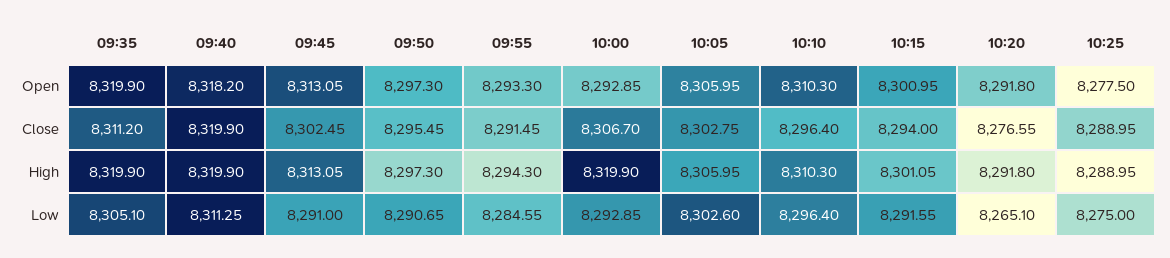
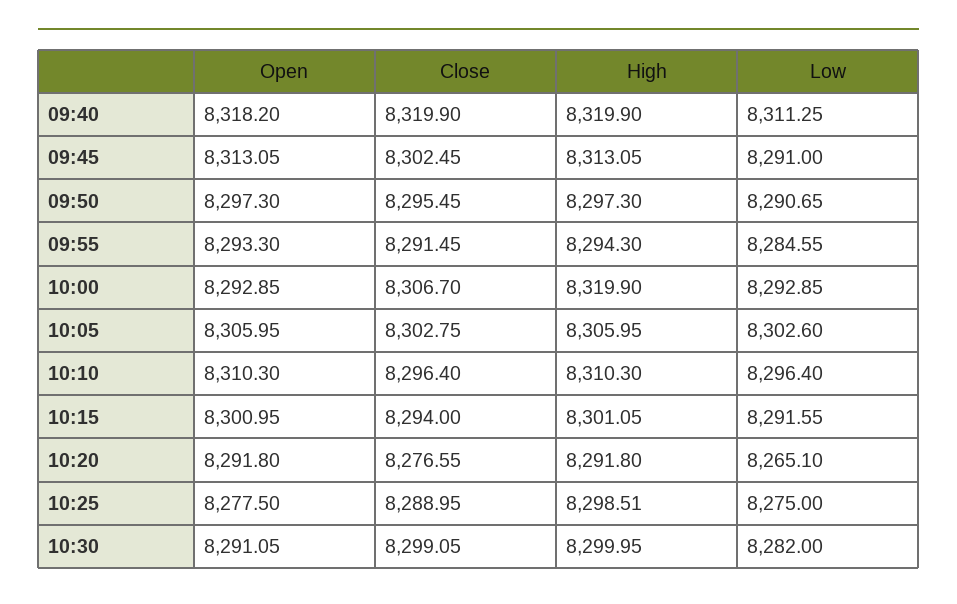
09:35, Open: 8319.9 -> none
09:35, Close: 8311.2 -> none
09:35, High: 8319.9 -> none
10:25, High: 8288.95 -> 8298.51
09:35, Low: 8305.1 -> none
10:30, Open: none -> 8291.05
10:30, Close: none -> 8299.05
10:30, High: none -> 8299.95
10:30, Low: none -> 8282

